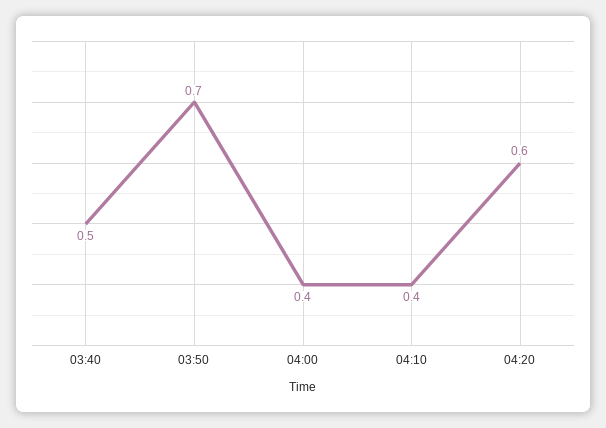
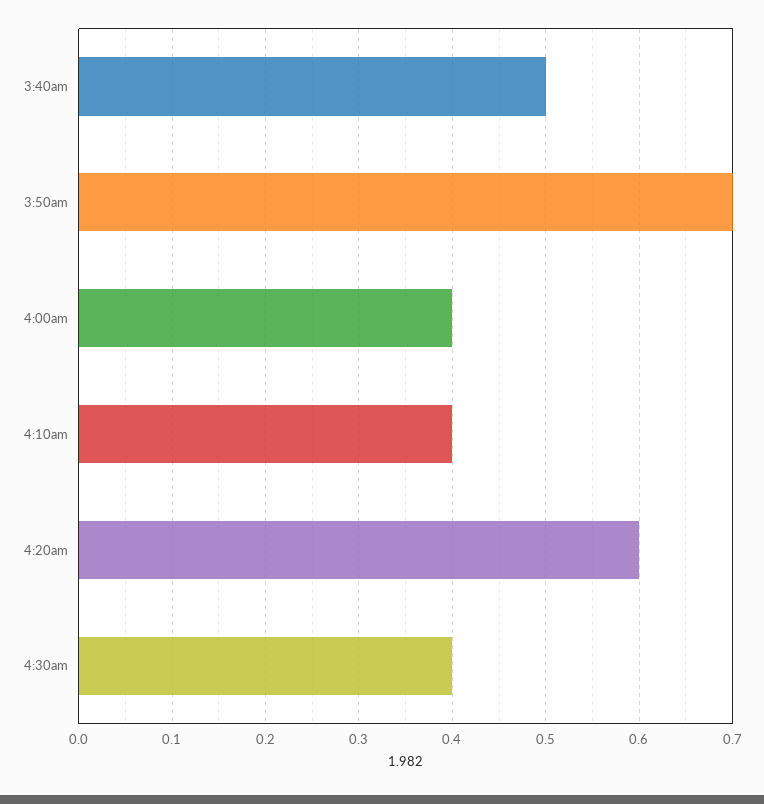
4:30am: none -> 0.4

